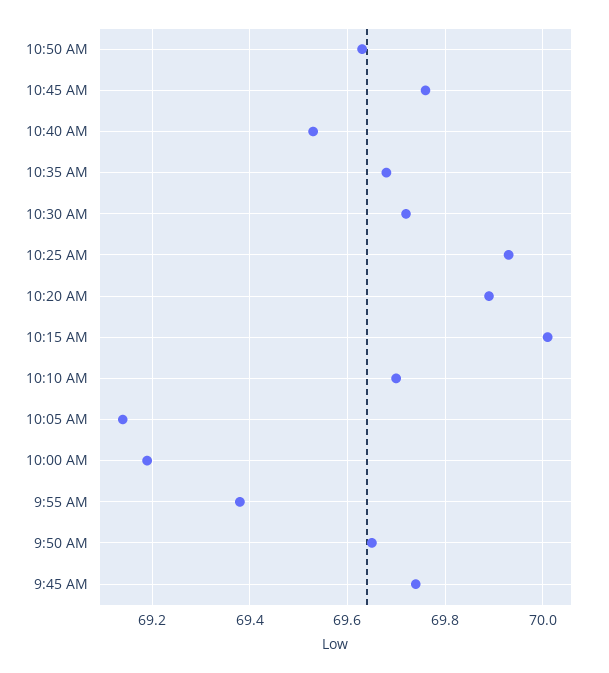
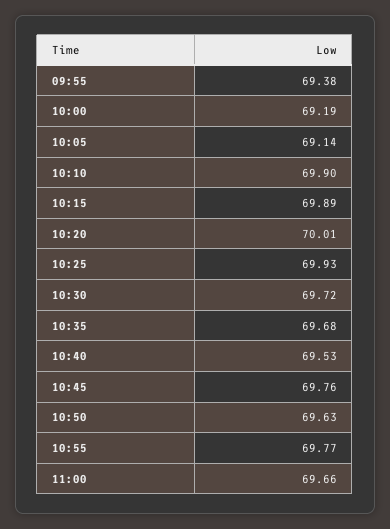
10:20 AM: 69.9 -> 70.01
10:15 AM: 70 -> 69.89
10:10 AM: 69.7 -> 69.9
9:50 AM: 69.65 -> none
9:45 AM: 69.75 -> none
10:55: none -> 69.77
11:00: none -> 69.66

